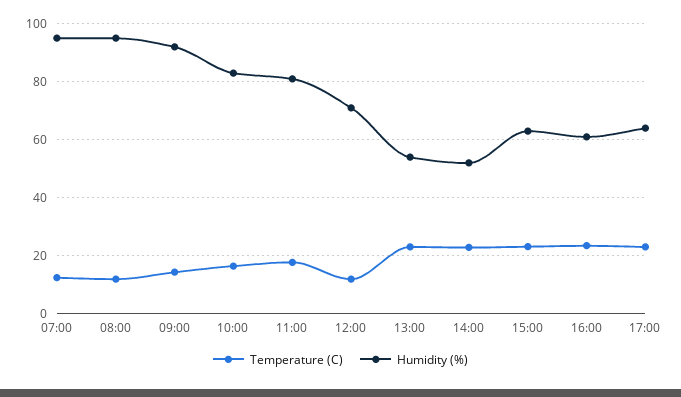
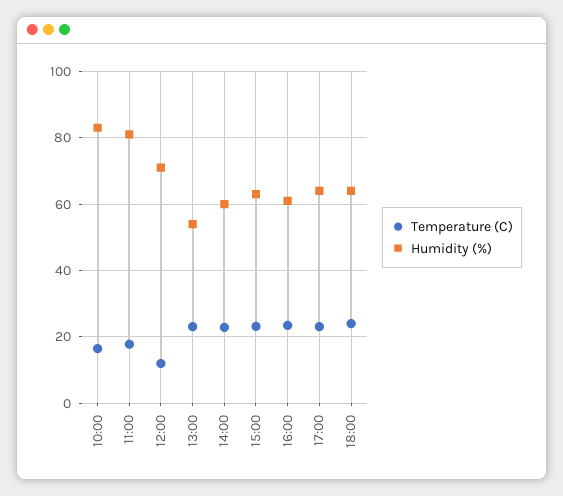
Temperature (C), 07:00: 12.5 -> none
Humidity (%), 07:00: 95 -> none
Temperature (C), 08:00: 12.5 -> none
Humidity (%), 08:00: 95 -> none
Temperature (C), 09:00: 15 -> none
Humidity (%), 09:00: 92.5 -> none
Humidity (%), 14:00: 52.5 -> 60
Temperature (C), 18:00: none -> 24
Humidity (%), 18:00: none -> 64

